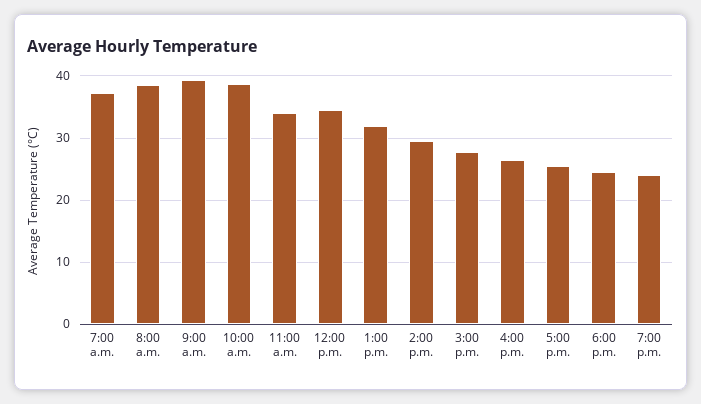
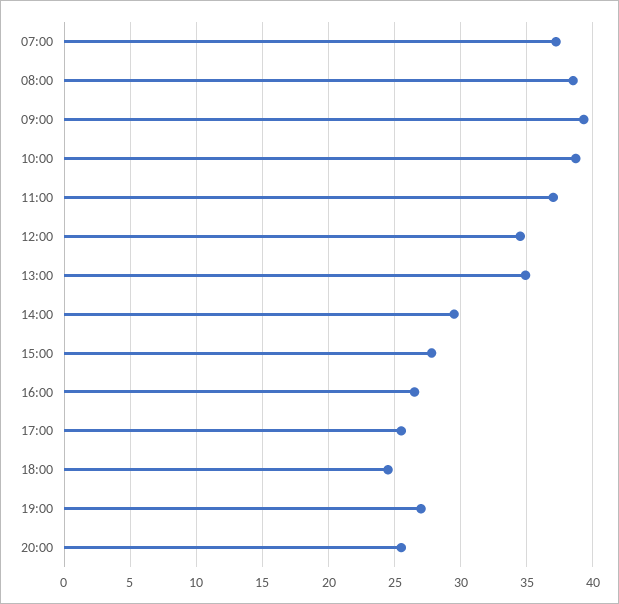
11:00 a.m.: 34 -> 37
1:00 p.m.: 32 -> 35
7:00 p.m.: 24 -> 27
20:00: none -> 25.5

